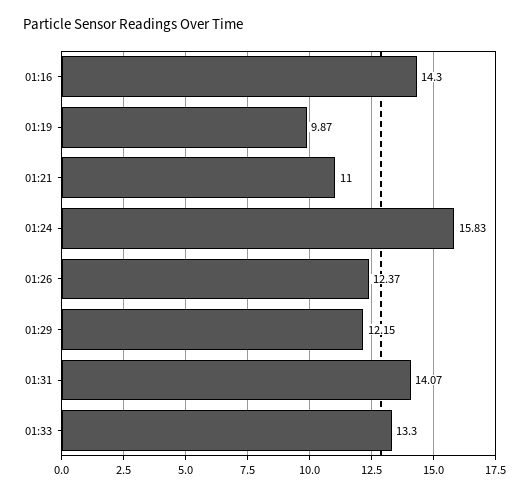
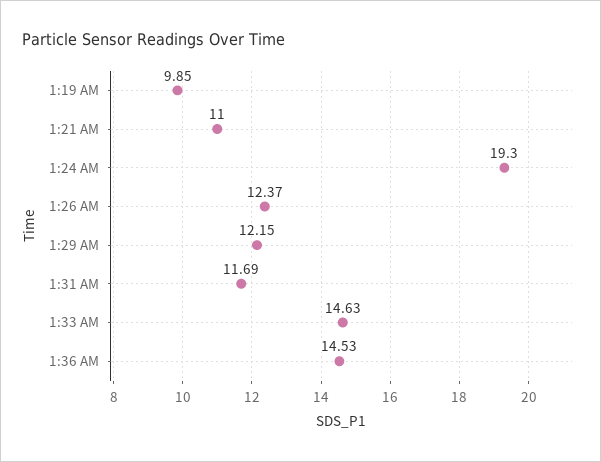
01:16: 14.3 -> none
01:19: 9.87 -> 9.85
01:24: 15.83 -> 19.3
01:31: 14.07 -> 11.69
01:33: 13.3 -> 14.63
1:36 AM: none -> 14.53

